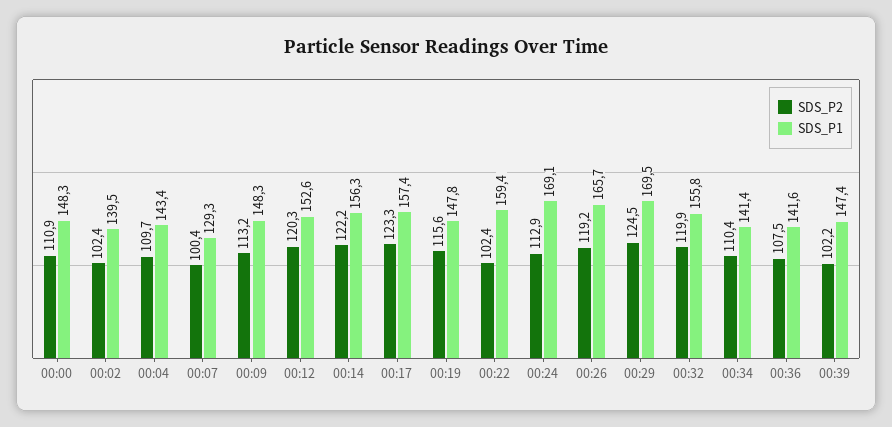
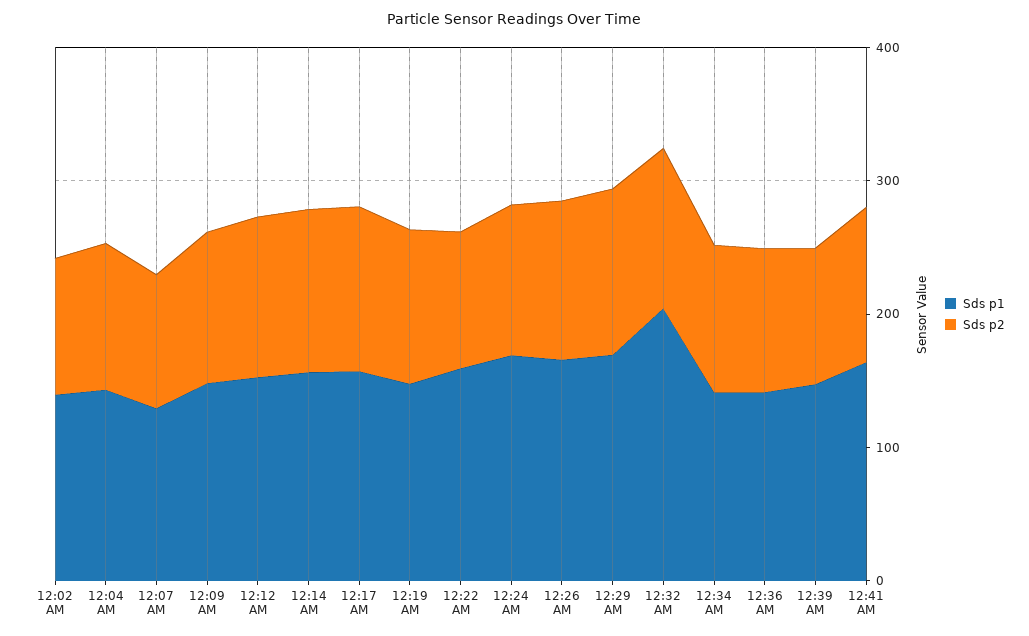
SDS_P2, 00:00: 110.9 -> none
SDS_P1, 00:00: 148.3 -> none
SDS_P1, 00:32: 155.8 -> 200
SDS_P1, 12:41 AM: none -> 160
SDS_P2, 12:41 AM: none -> 120

